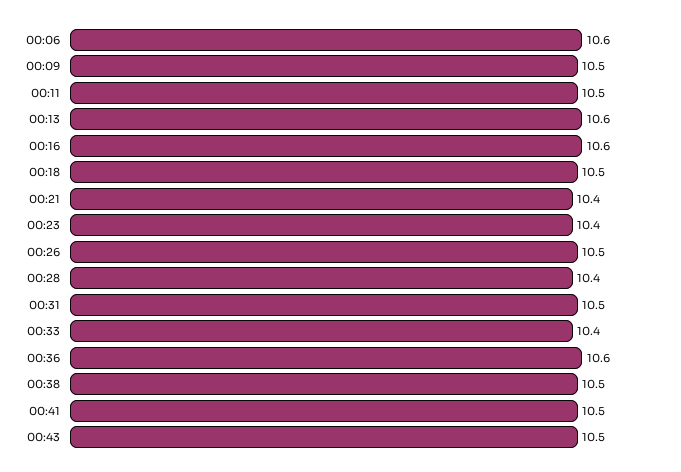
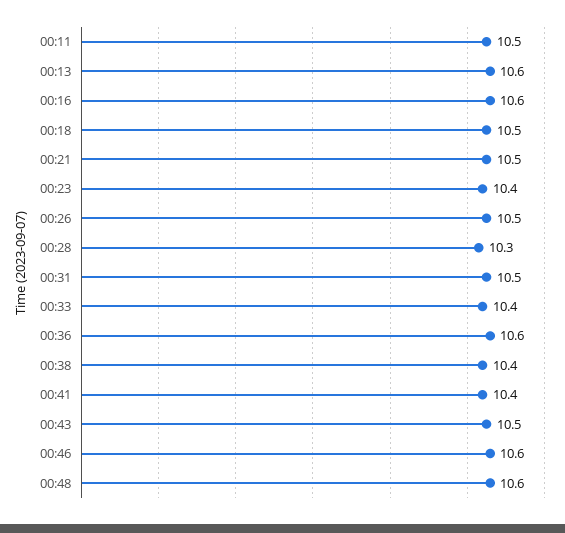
00:06: 10.6 -> none
00:09: 10.5 -> none
00:21: 10.4 -> 10.5
00:28: 10.4 -> 10.3
00:38: 10.5 -> 10.4
00:41: 10.5 -> 10.4
00:46: none -> 10.6
00:48: none -> 10.6

